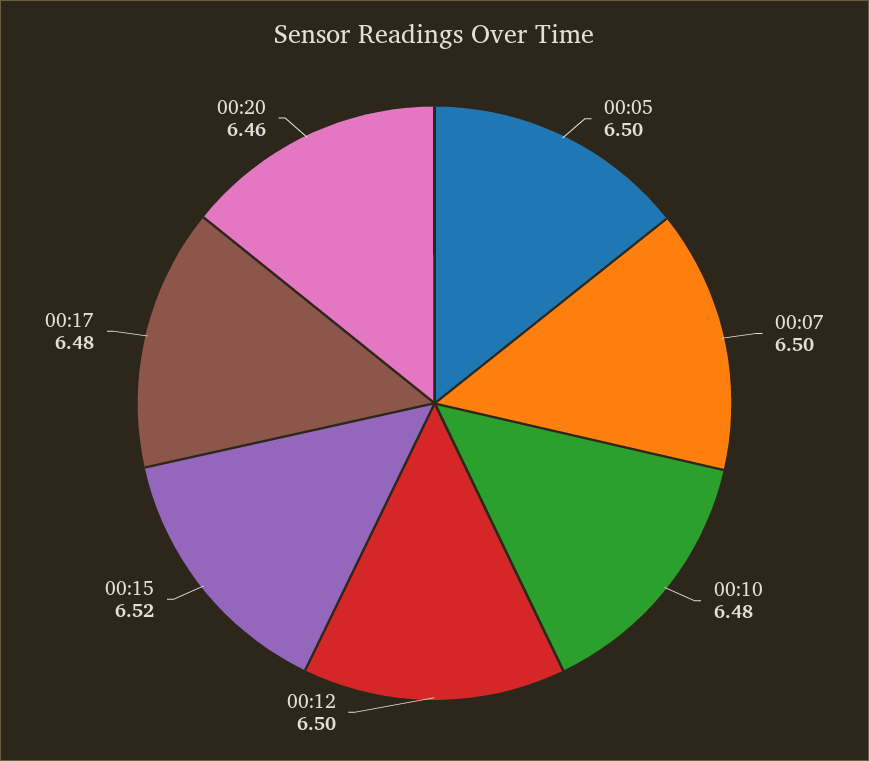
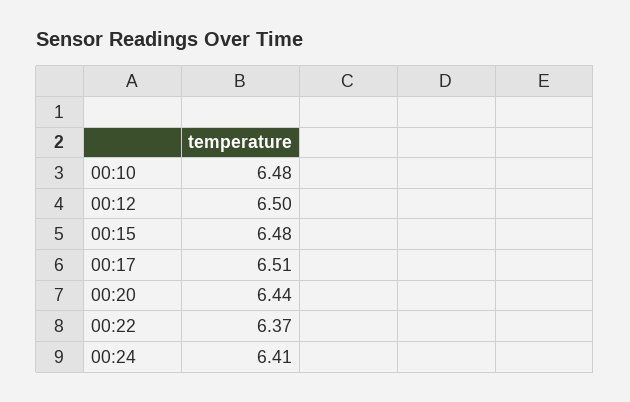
00:05: 6.5 -> none
00:07: 6.5 -> none
00:15: 6.52 -> 6.48
00:17: 6.48 -> 6.51
00:20: 6.46 -> 6.44
00:22: none -> 6.37
00:24: none -> 6.41

